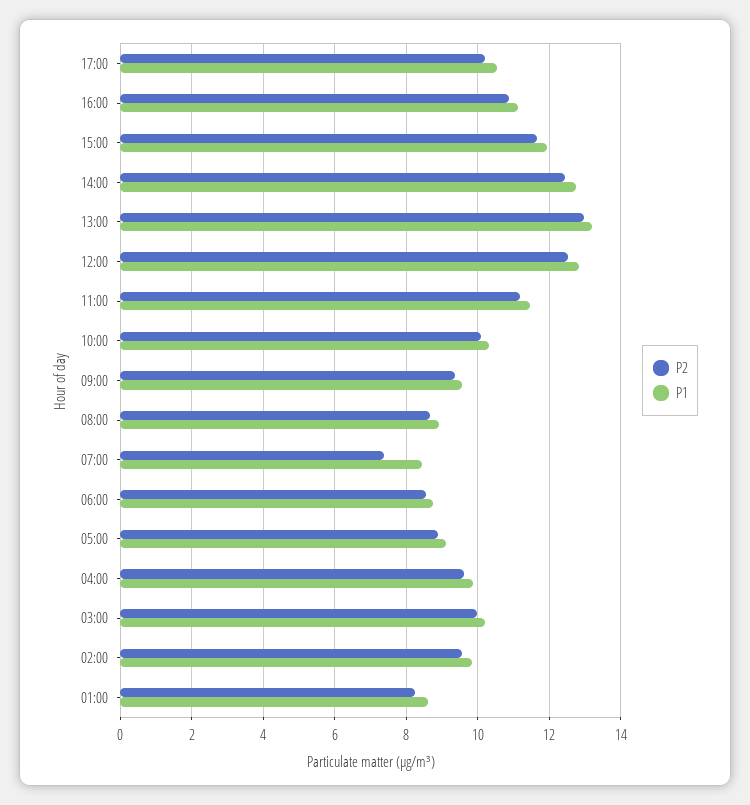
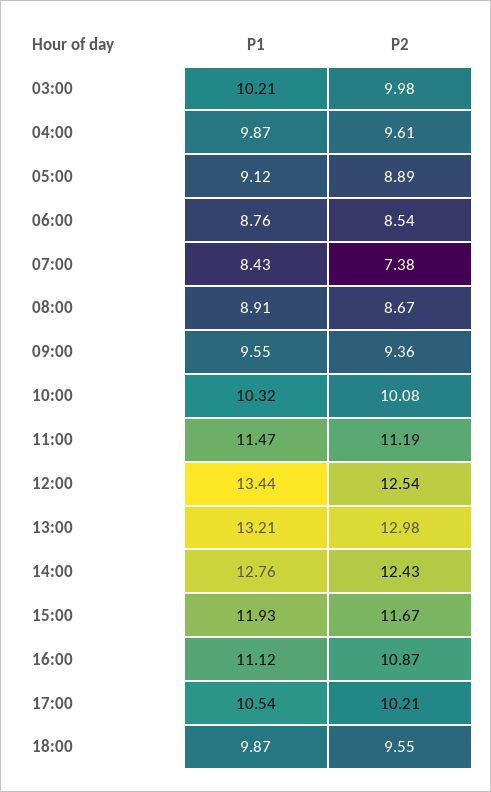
P1, 12:00: 12.8 -> 13.44
P2, 02:00: 9.6 -> none
P1, 02:00: 9.8 -> none
P2, 01:00: 8.2 -> none
P1, 01:00: 8.6 -> none
P1, 18:00: none -> 9.87
P2, 18:00: none -> 9.55

